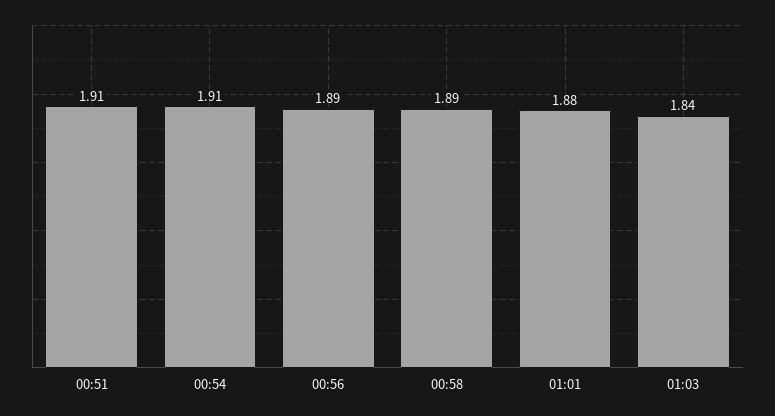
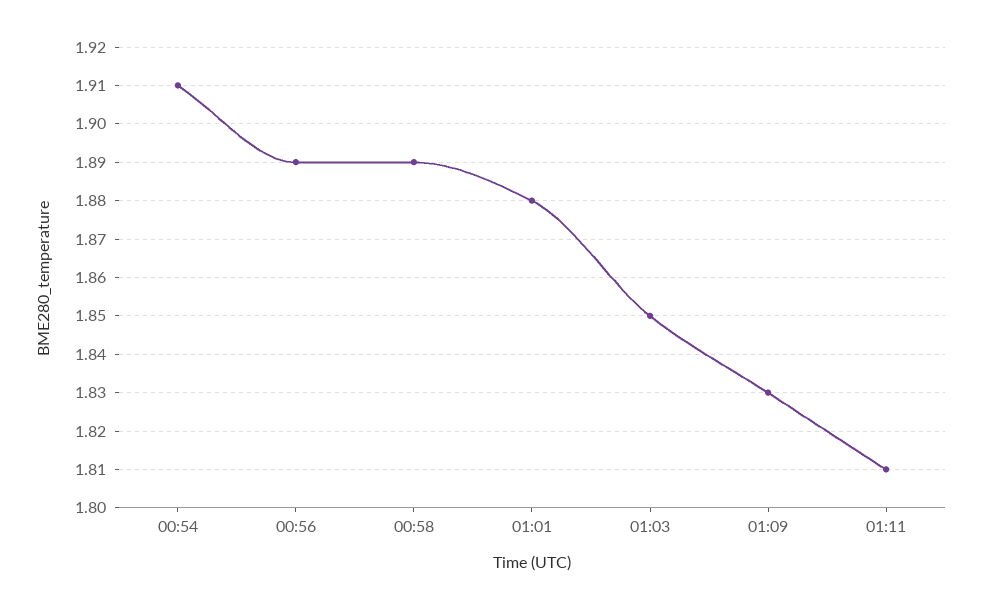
00:51: 1.91 -> none
01:03: 1.84 -> 1.85
01:09: none -> 1.83
01:11: none -> 1.81

